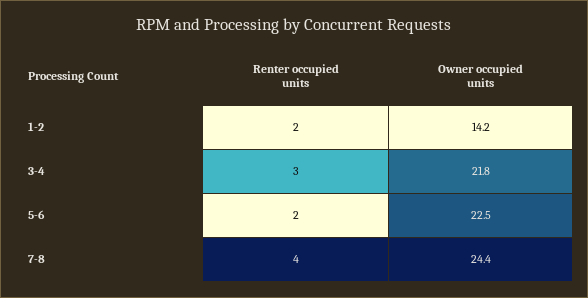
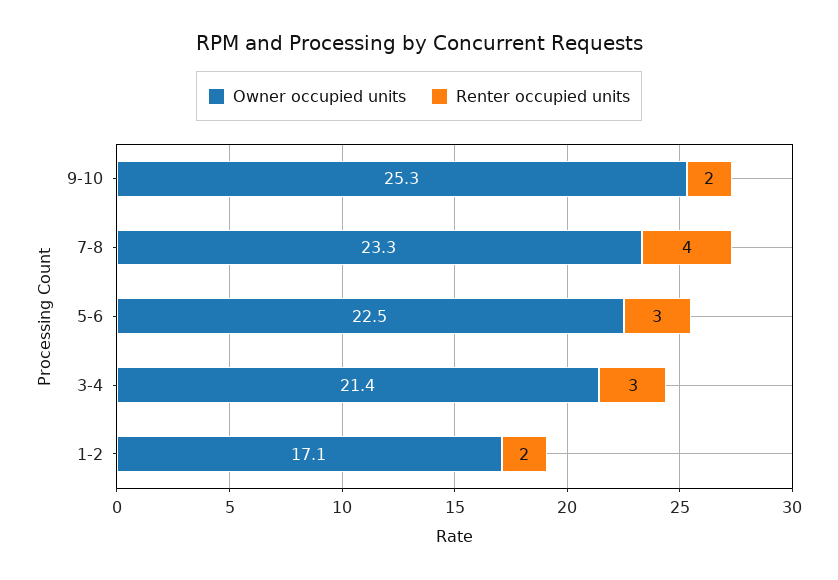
Owner occupied units, 1-2: 14.2 -> 17.1
Owner occupied units, 3-4: 21.8 -> 21.4
Renter occupied units, 5-6: 2 -> 3
Owner occupied units, 7-8: 24.4 -> 23.3
Owner occupied units, 9-10: none -> 25.3
Renter occupied units, 9-10: none -> 2

